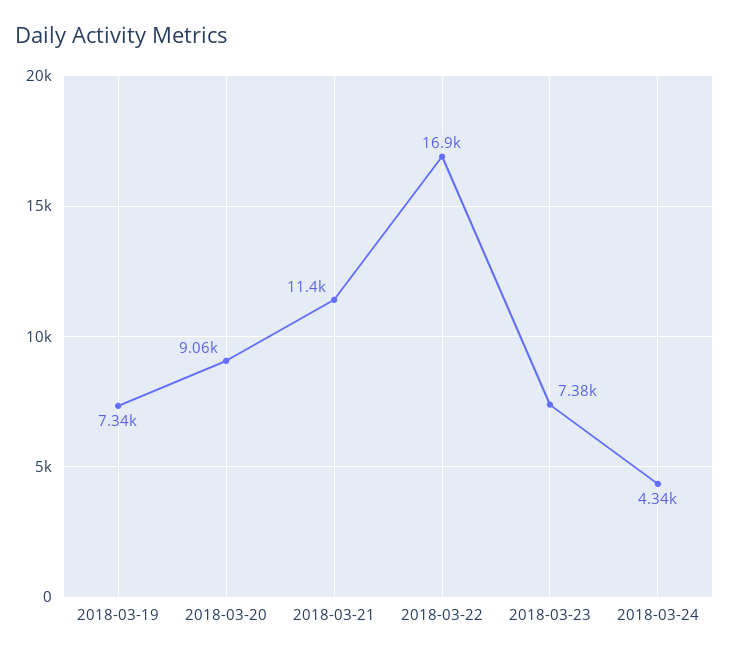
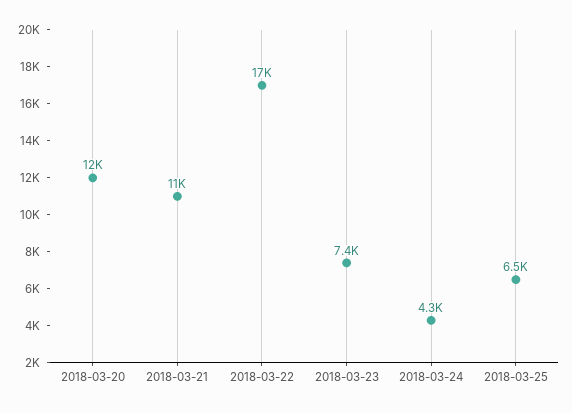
2018-03-19: 7340 -> none
2018-03-20: 9060 -> 12000
2018-03-25: none -> 6500

